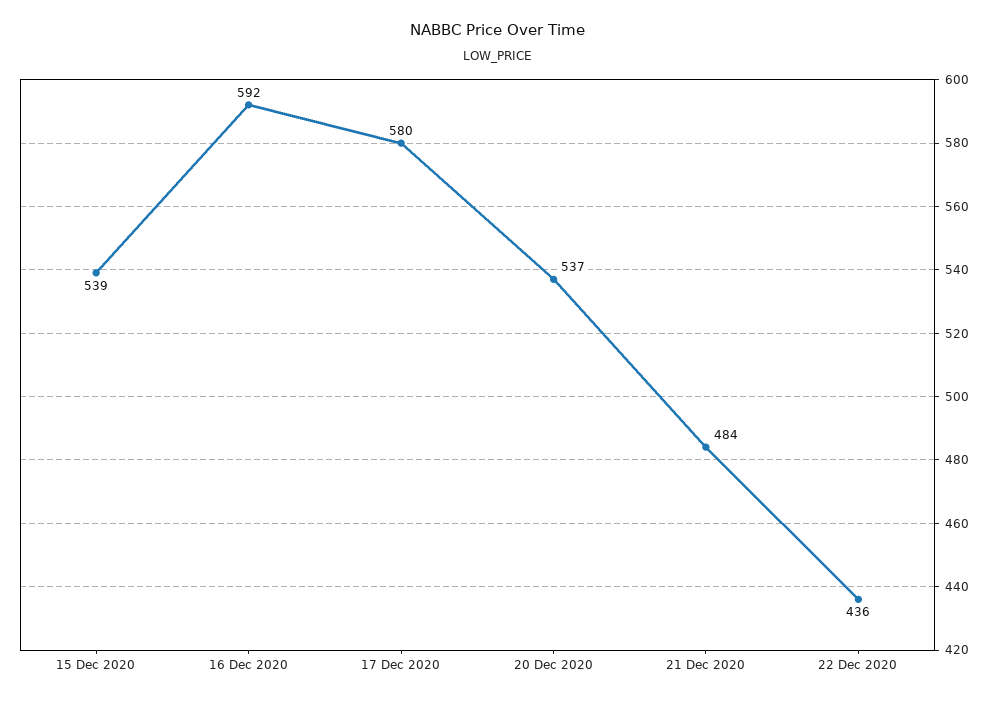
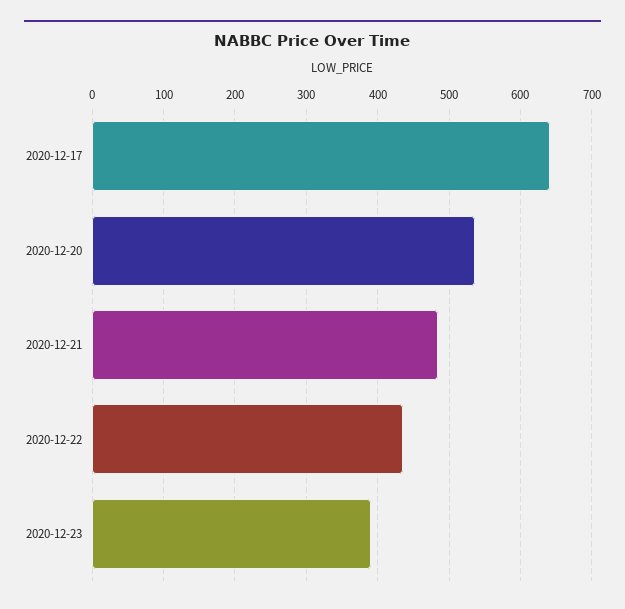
15 Dec 2020: 539 -> none
16 Dec 2020: 592 -> none
17 Dec 2020: 580 -> 640
2020-12-23: none -> 390

